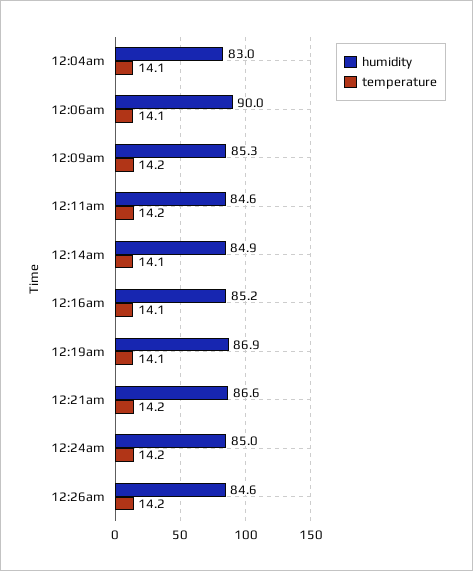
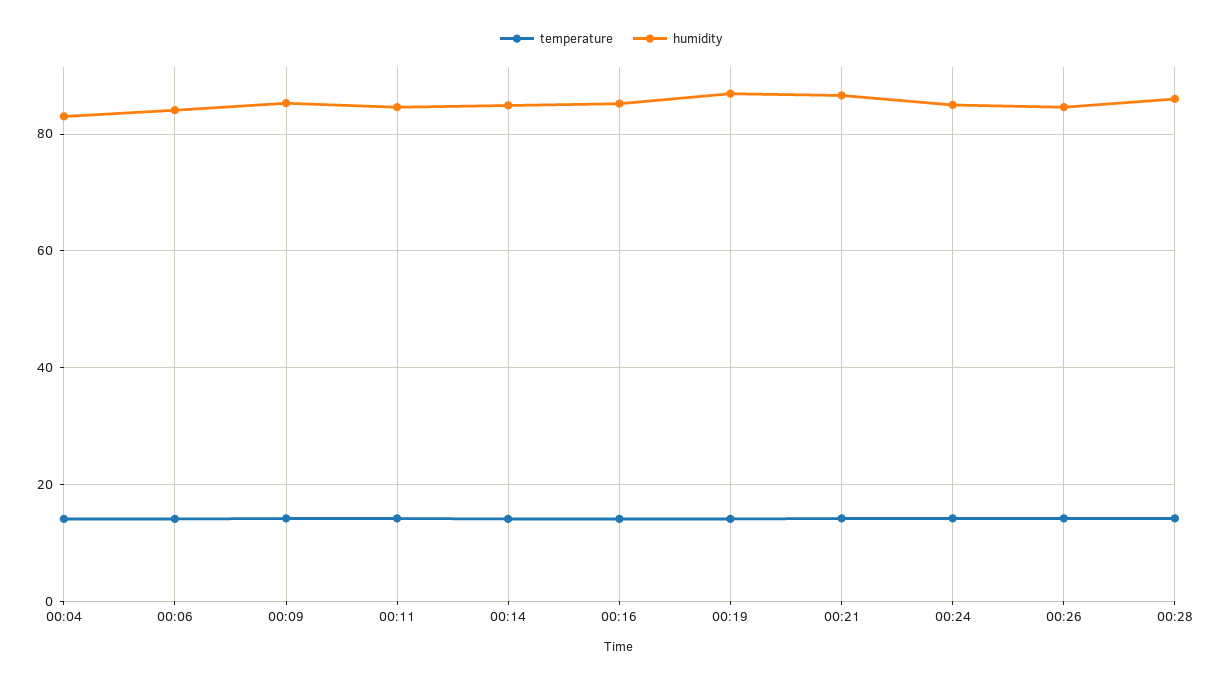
humidity, 12:06am: 90 -> 84
temperature, 00:28: none -> 14
humidity, 00:28: none -> 86

